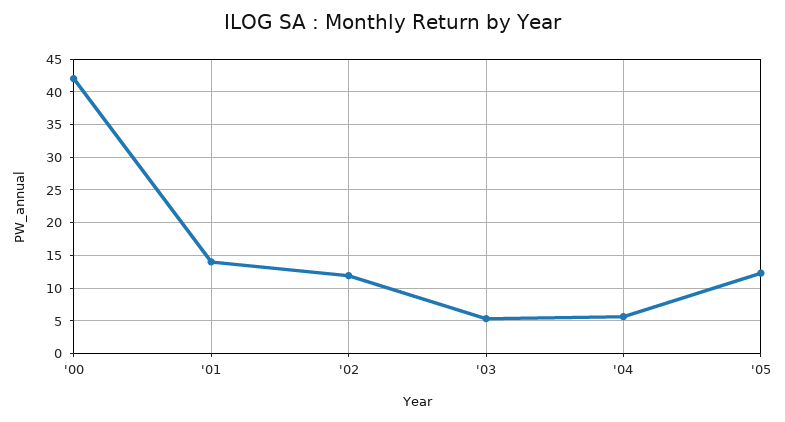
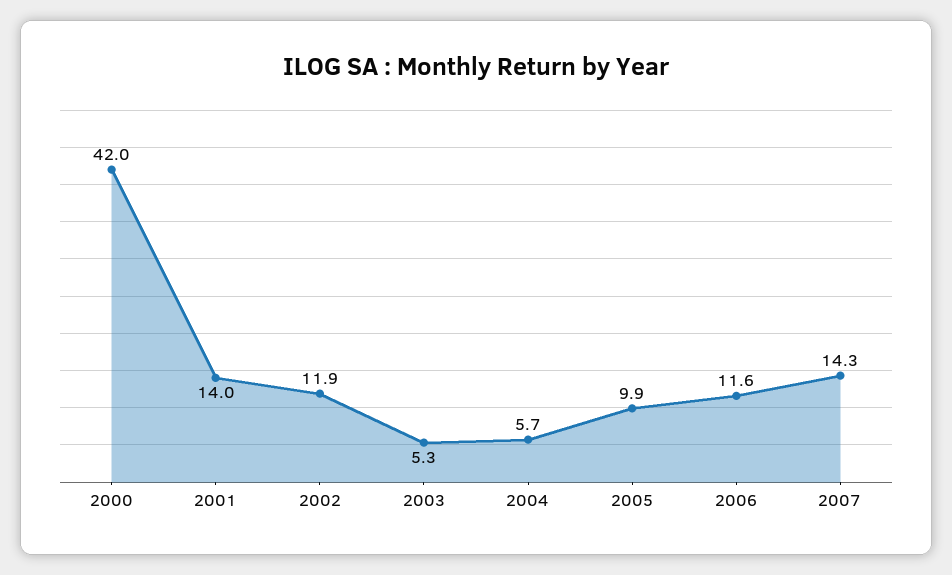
'05: 12 -> 9.9
2006: none -> 11.6
2007: none -> 14.3

